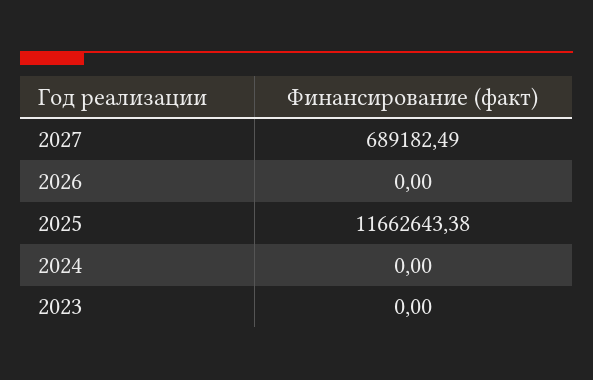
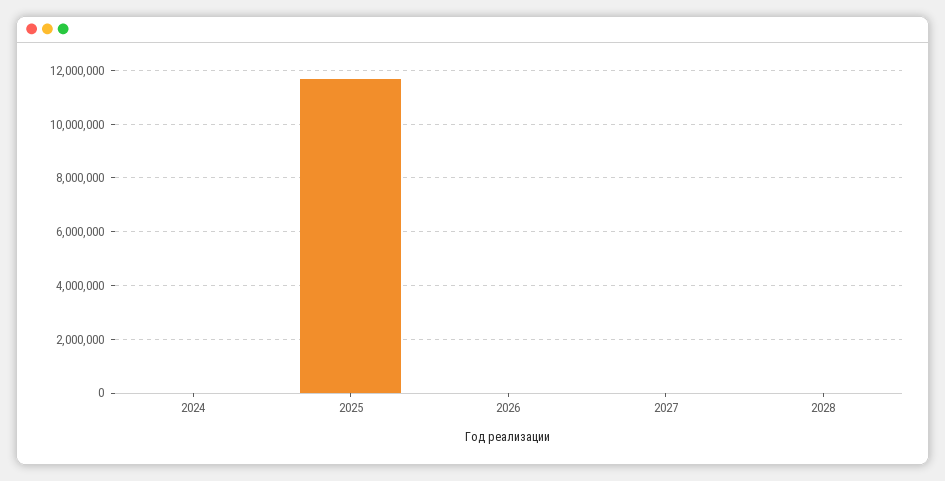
2027: 689182.49 -> 0
2023: 0 -> none
2028: none -> 0

